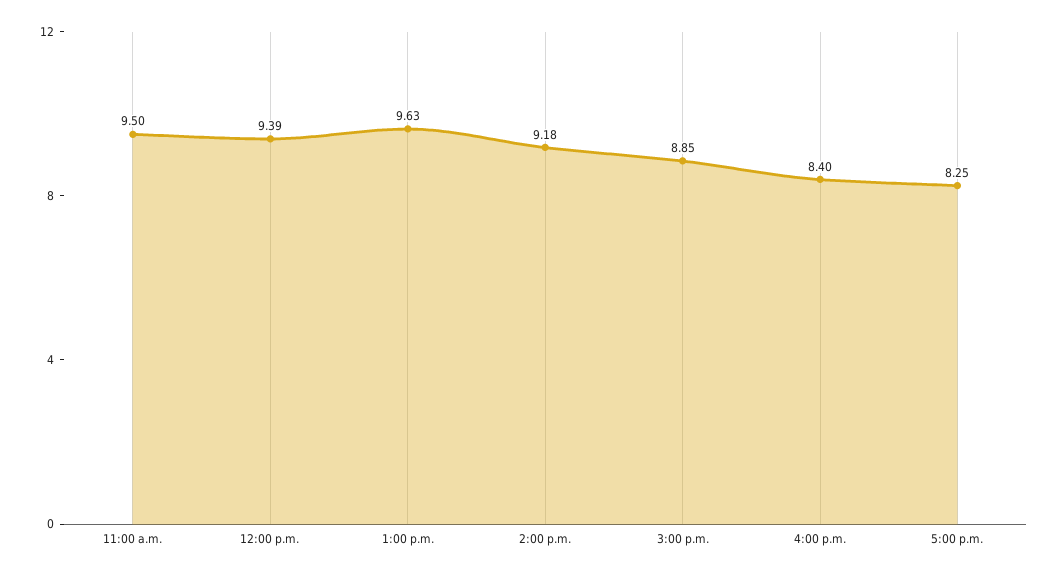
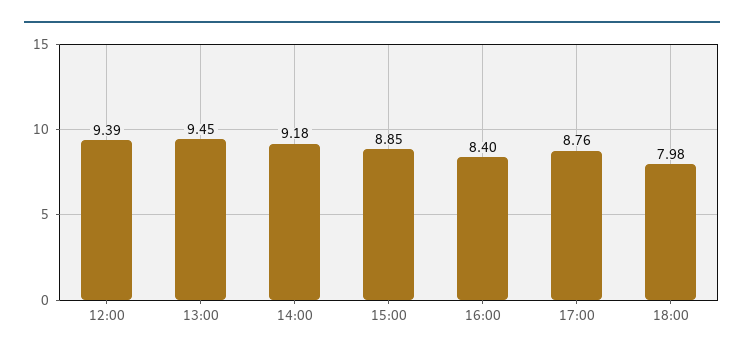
11:00 a.m.: 9.5 -> none
1:00 p.m.: 9.63 -> 9.45
5:00 p.m.: 8.25 -> 8.76
18:00: none -> 7.98

